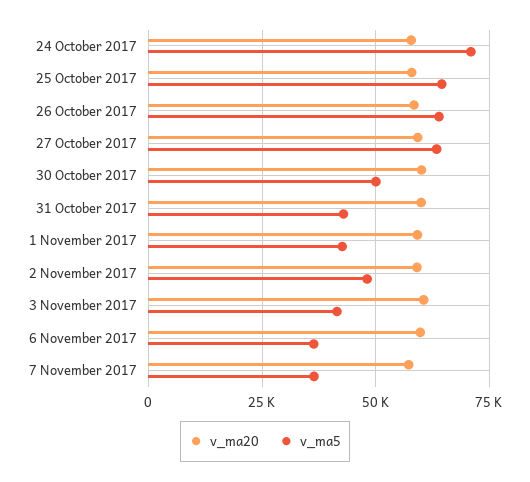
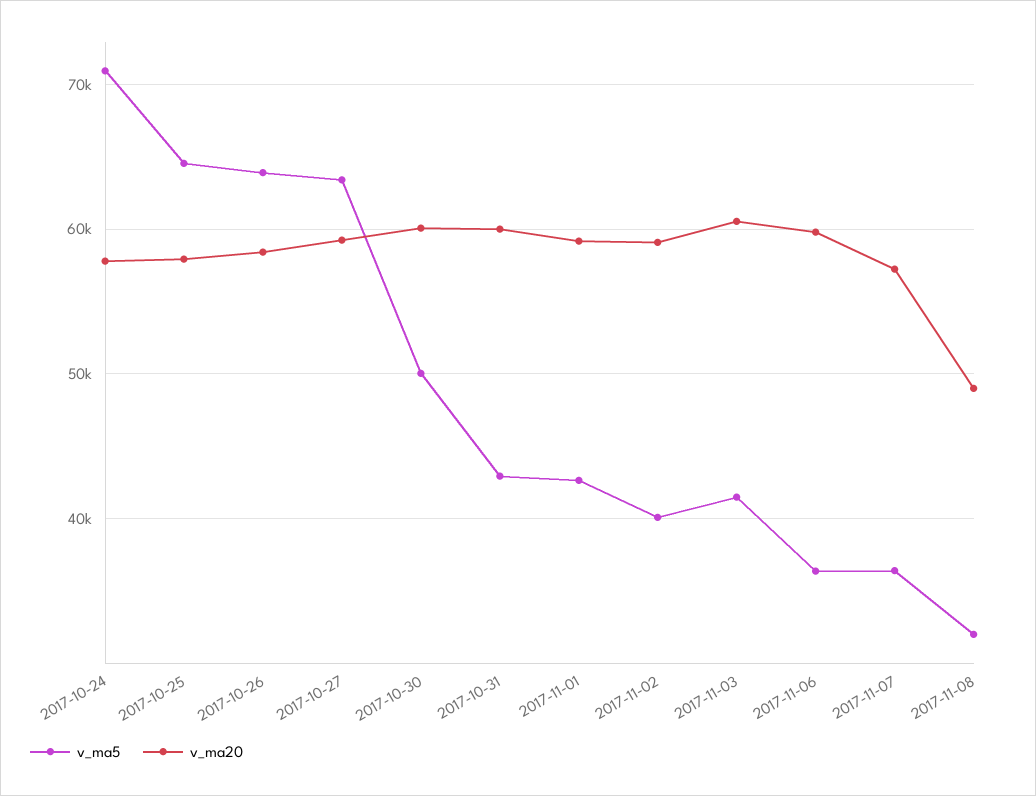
v_ma5, 2 November 2017: 47500 -> 40000
v_ma5, 2017-11-08: none -> 32000
v_ma20, 2017-11-08: none -> 49000

